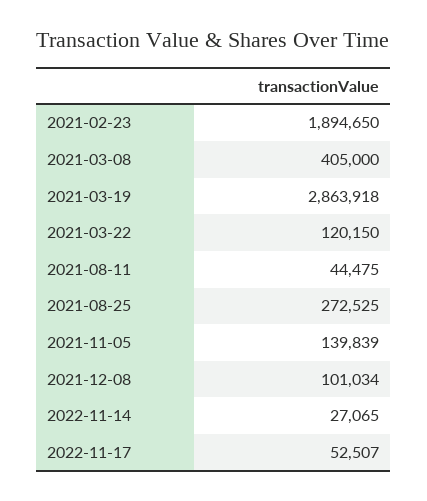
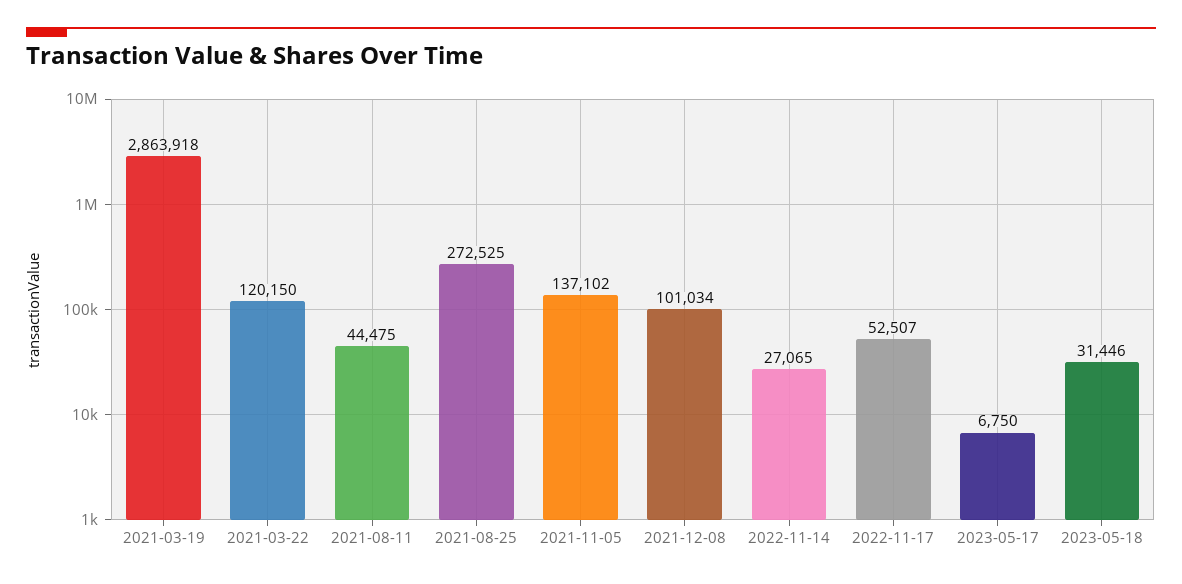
2021-02-23: 1894650 -> none
2021-03-08: 405000 -> none
2021-11-05: 139839 -> 137102
2023-05-17: none -> 6750
2023-05-18: none -> 31446

